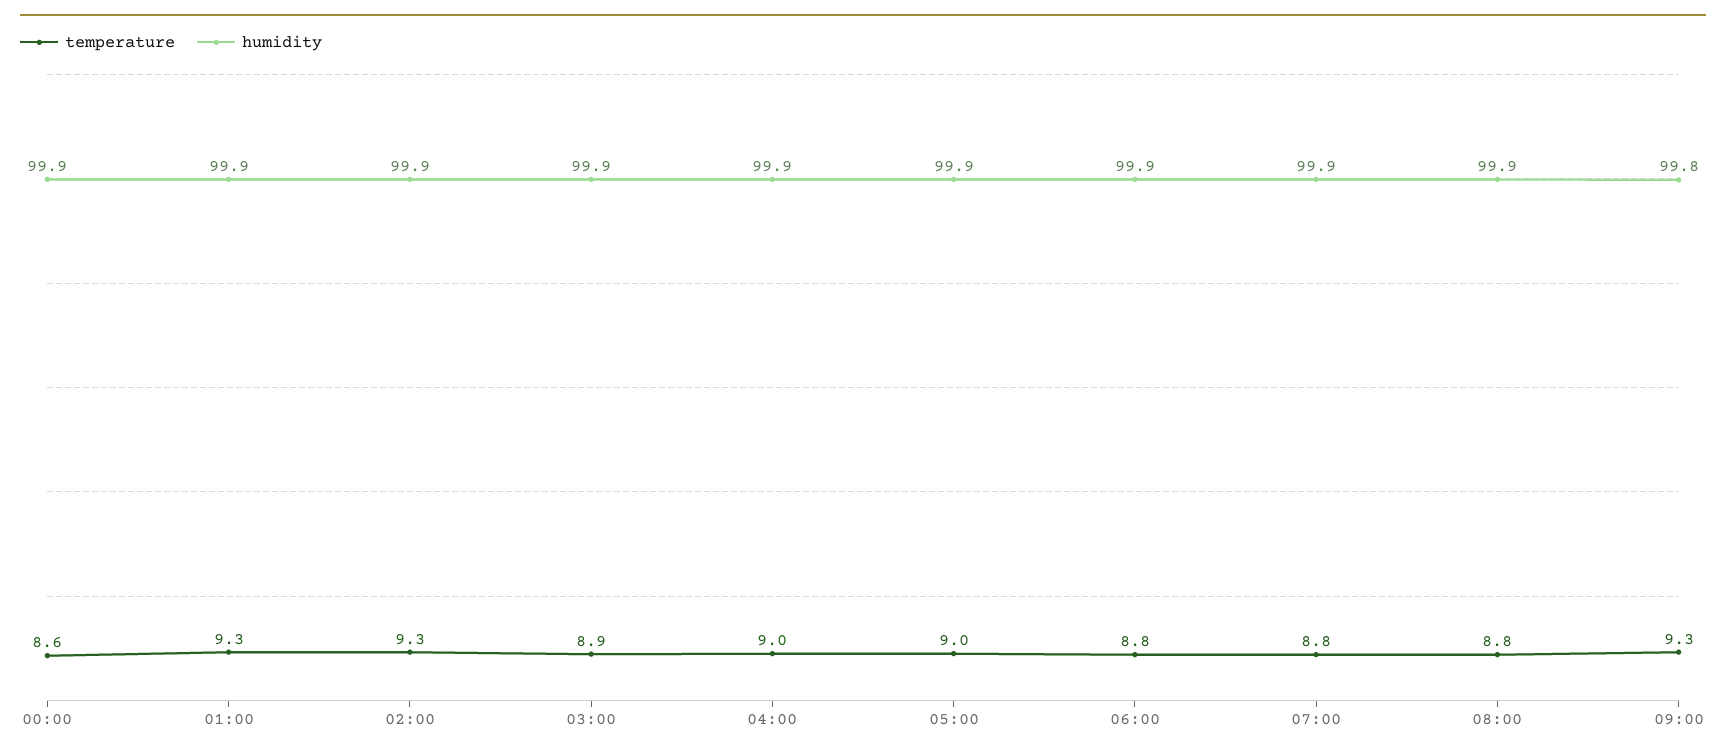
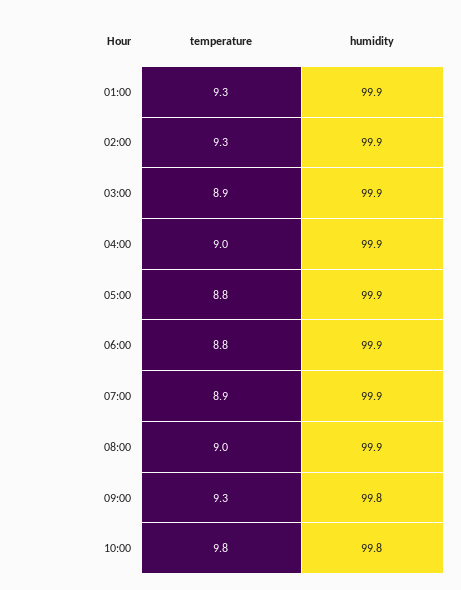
temperature, 00:00: 8.6 -> none
humidity, 00:00: 99.9 -> none
temperature, 05:00: 9 -> 8.8
temperature, 07:00: 8.8 -> 8.9
temperature, 08:00: 8.8 -> 9
temperature, 10:00: none -> 9.8
humidity, 10:00: none -> 99.8

